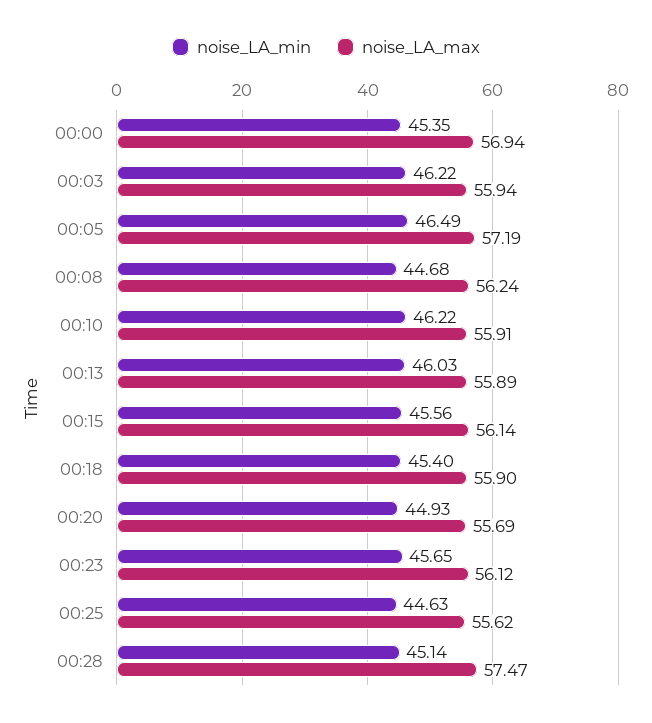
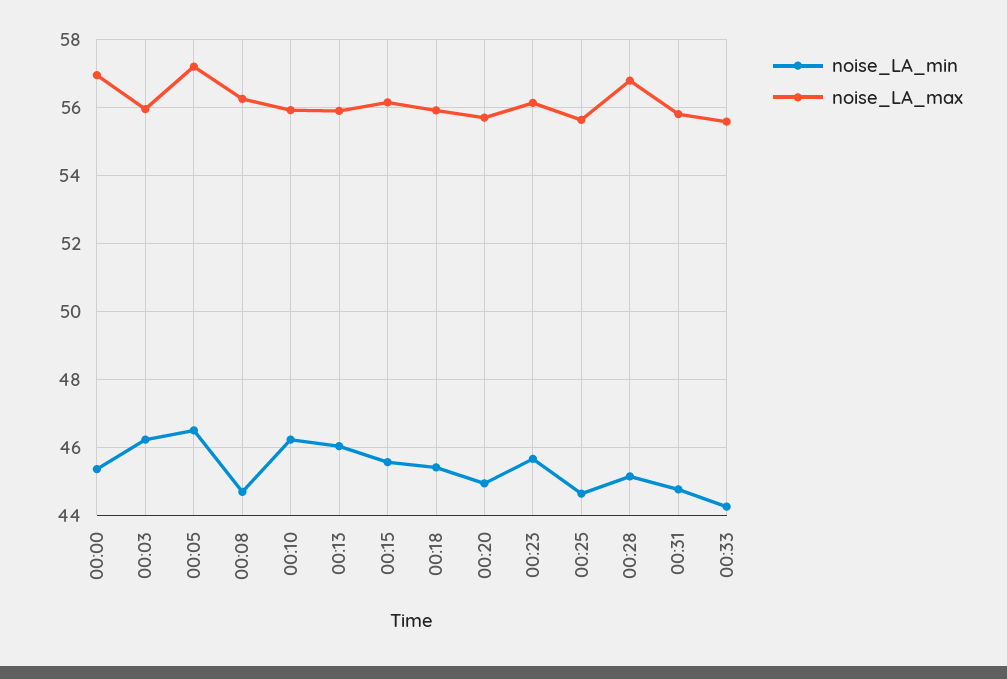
noise_LA_max, 00:28: 57.47 -> 56.8
noise_LA_min, 00:31: none -> 44.8
noise_LA_max, 00:31: none -> 55.8
noise_LA_min, 00:33: none -> 44.2
noise_LA_max, 00:33: none -> 55.6

